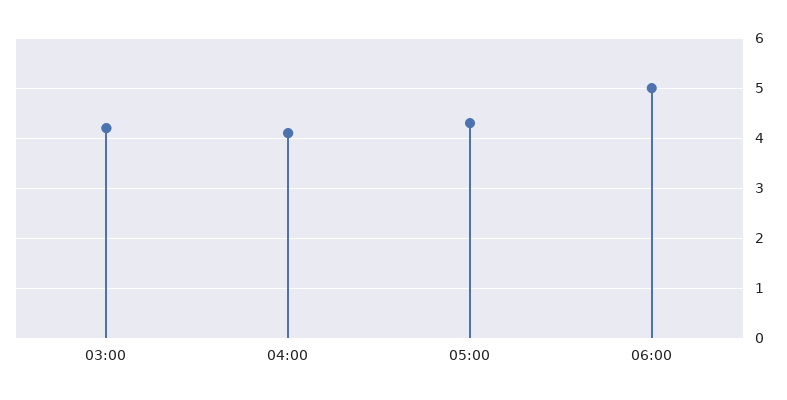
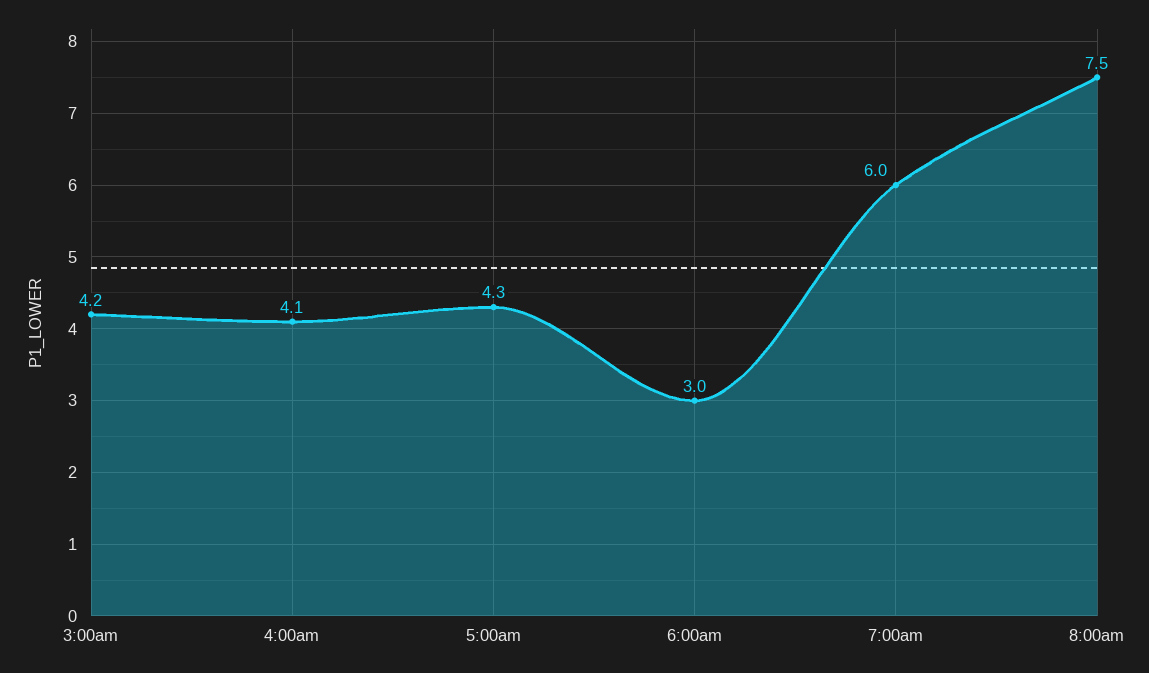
06:00: 5 -> 3
7:00am: none -> 6
8:00am: none -> 7.5

